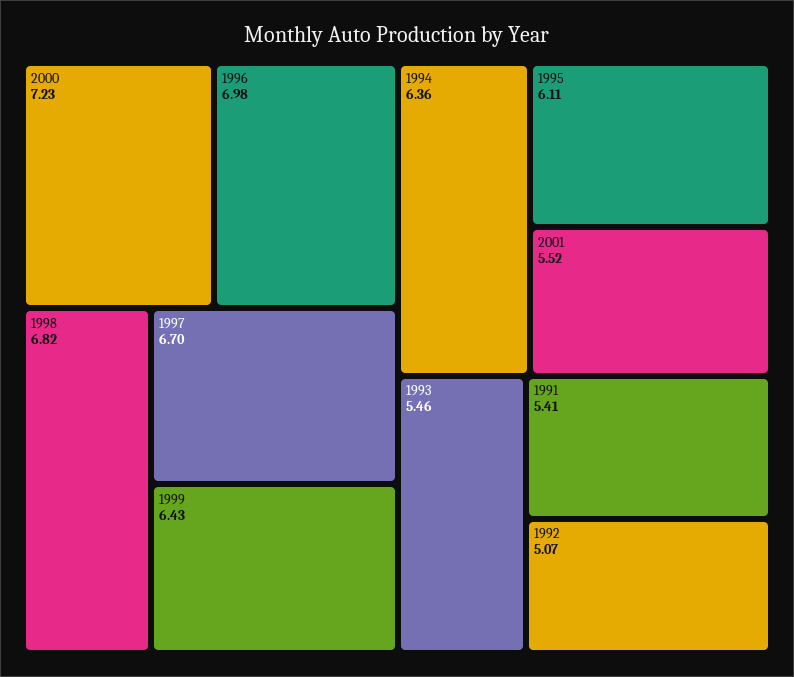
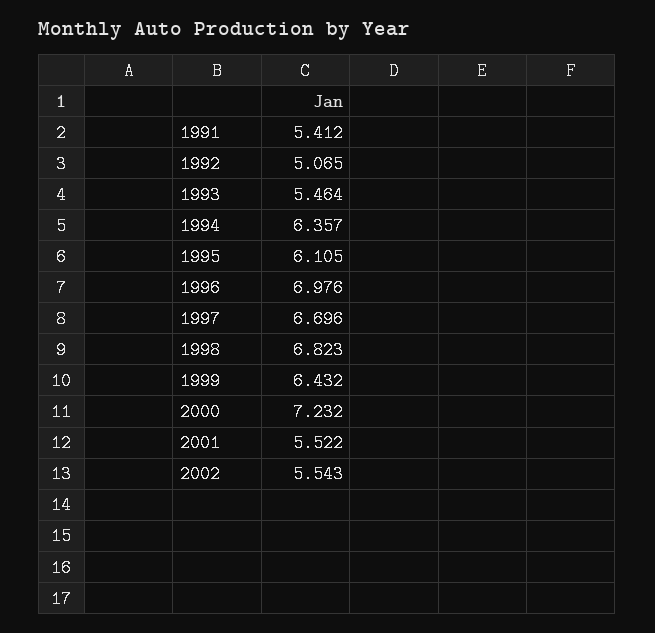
2002: none -> 5.543

